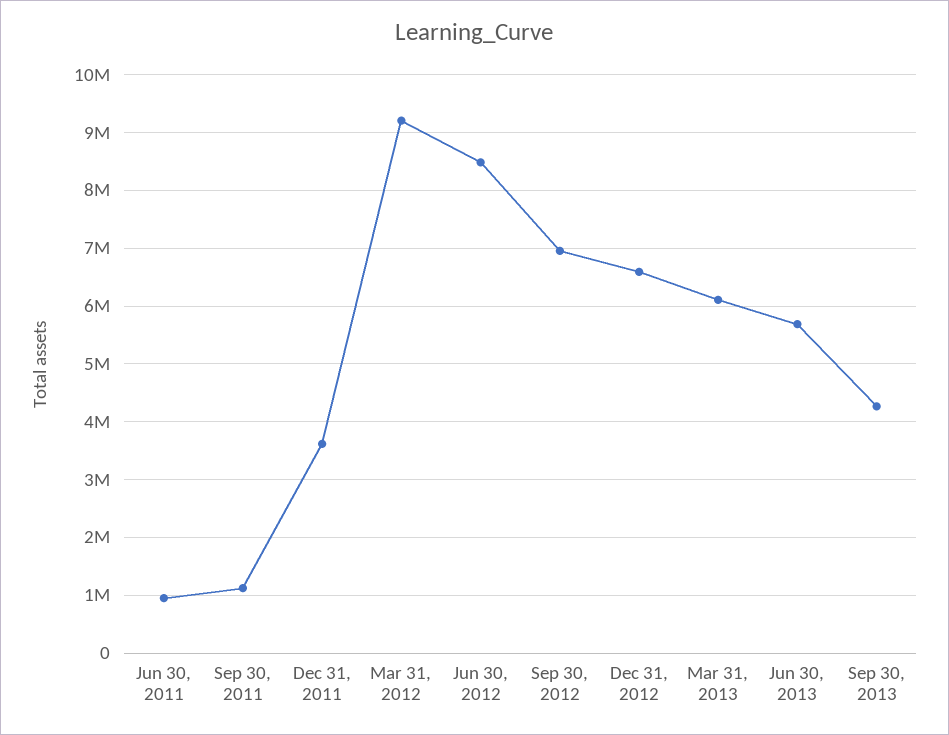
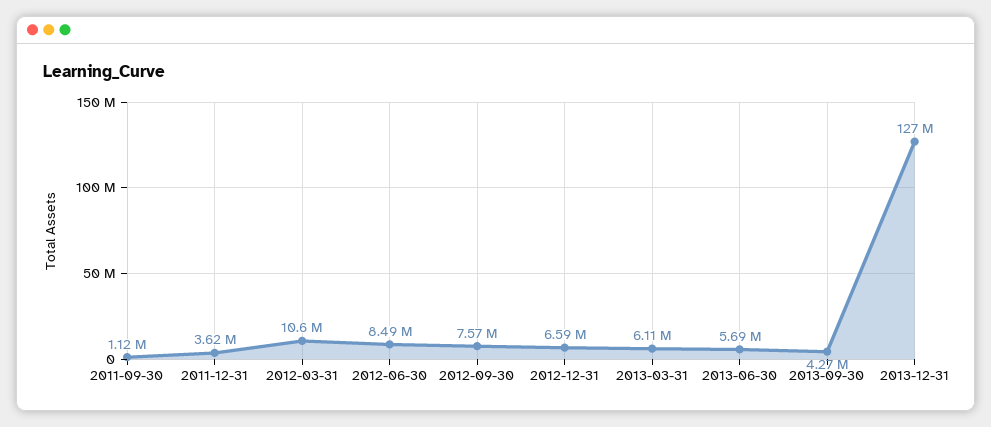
Jun 30, 2011: 1000000 -> none
Mar 31, 2012: 9200000 -> 10600000
Sep 30, 2012: 7000000 -> 7570000
2013-12-31: none -> 127000000

